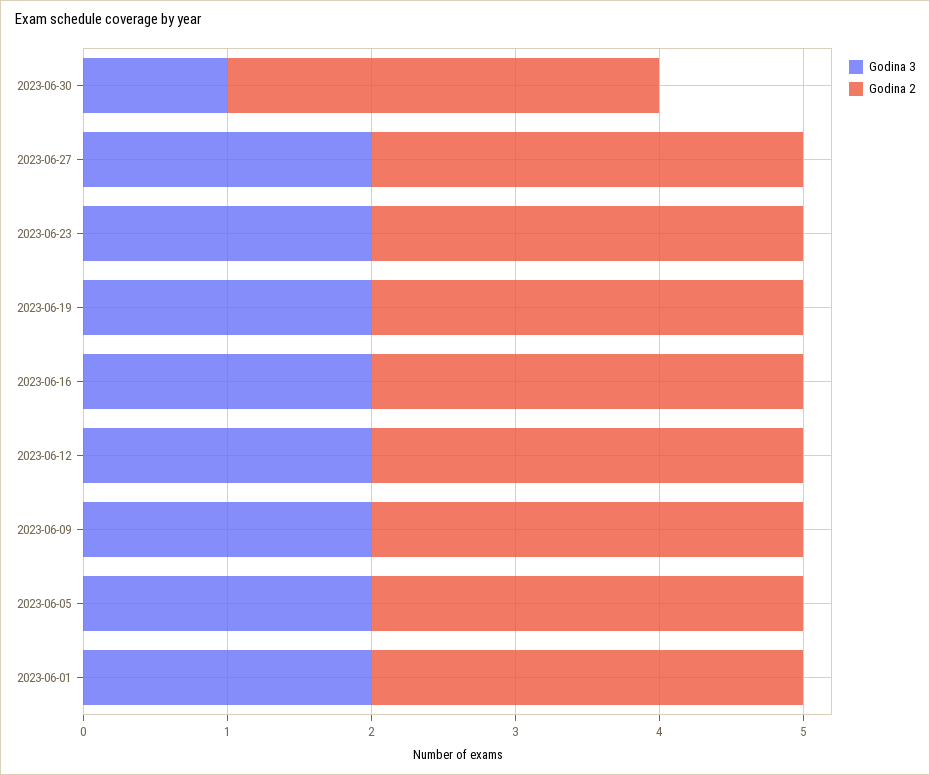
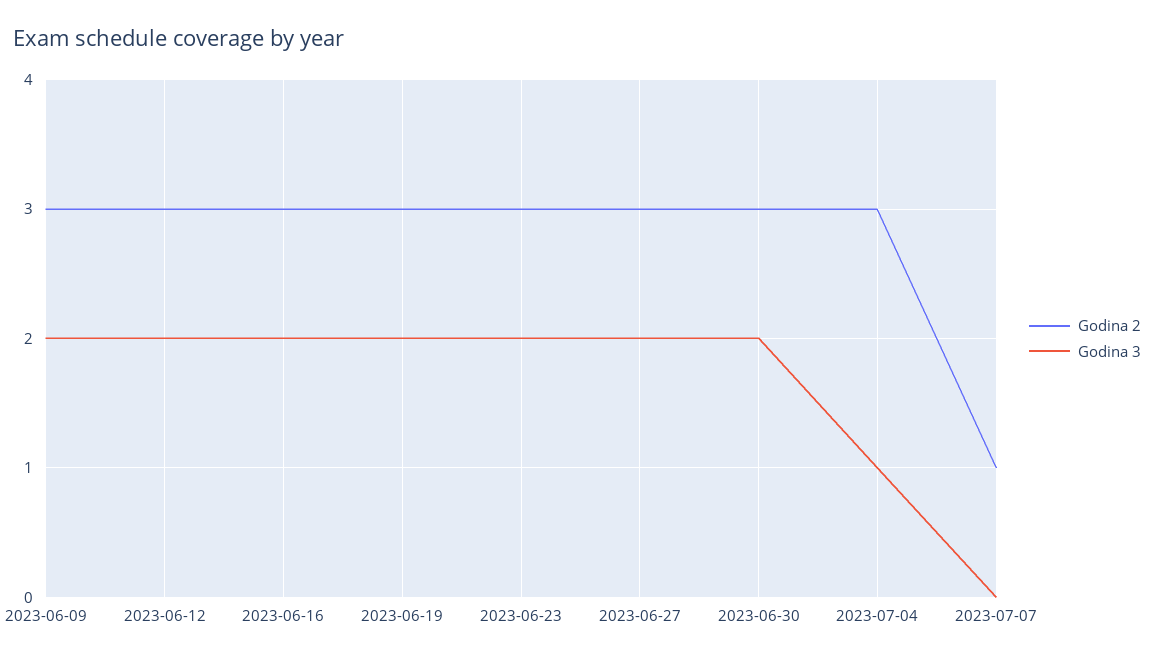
Godina 3, 2023-06-30: 1 -> 2
Godina 3, 2023-06-05: 2 -> none
Godina 2, 2023-06-05: 3 -> none
Godina 3, 2023-06-01: 2 -> none
Godina 2, 2023-06-01: 3 -> none
Godina 2, 2023-07-04: none -> 3
Godina 3, 2023-07-04: none -> 1
Godina 2, 2023-07-07: none -> 1
Godina 3, 2023-07-07: none -> 0

